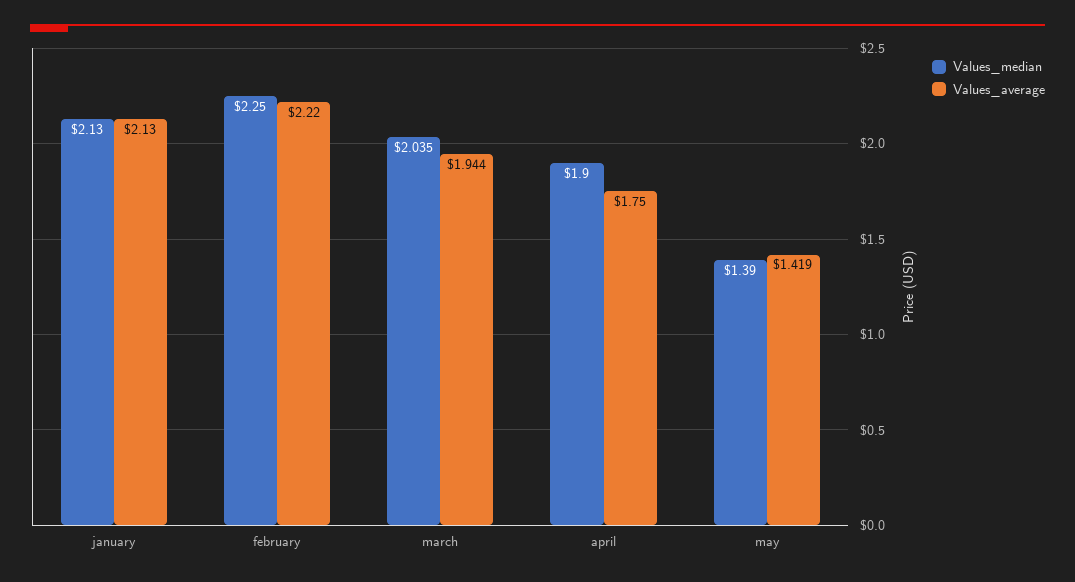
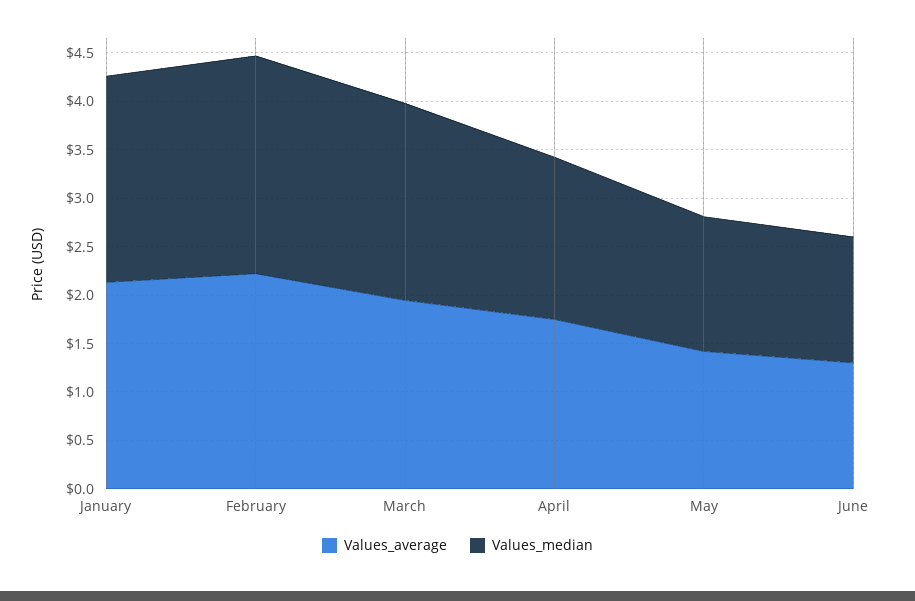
Values_median, april: 1.9 -> 1.7
Values_average, June: none -> 1.3
Values_median, June: none -> 1.3

